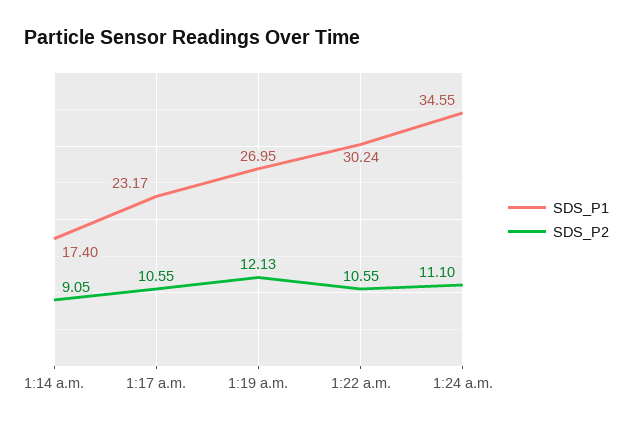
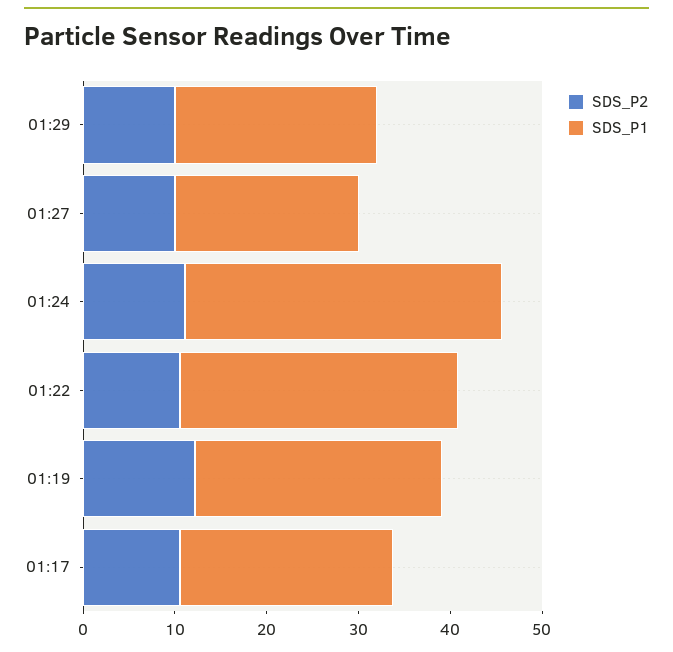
SDS_P1, 1:14 a.m.: 17.4 -> none
SDS_P2, 1:14 a.m.: 9.05 -> none
SDS_P2, 01:29: none -> 10
SDS_P1, 01:29: none -> 22
SDS_P2, 01:27: none -> 10
SDS_P1, 01:27: none -> 20

